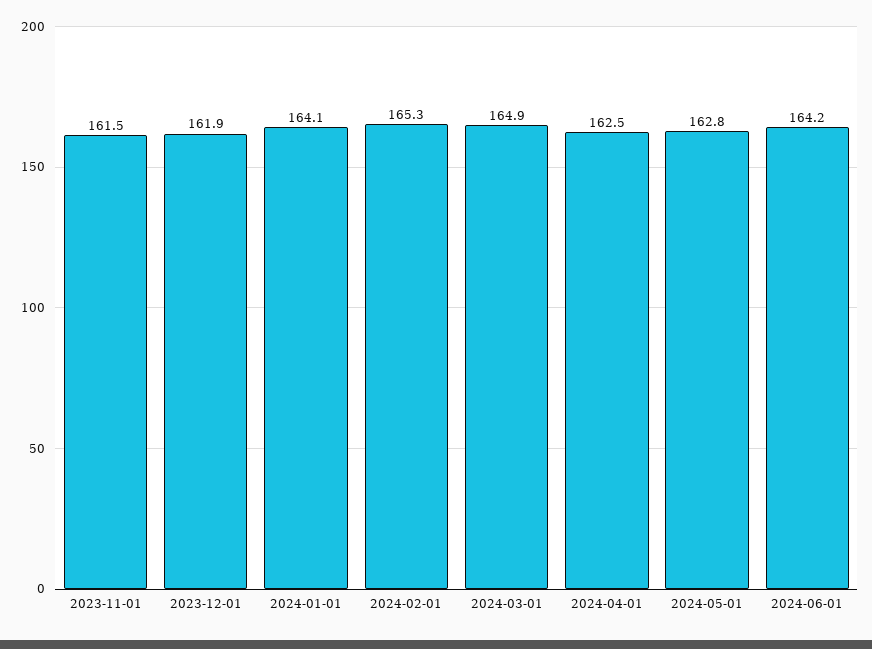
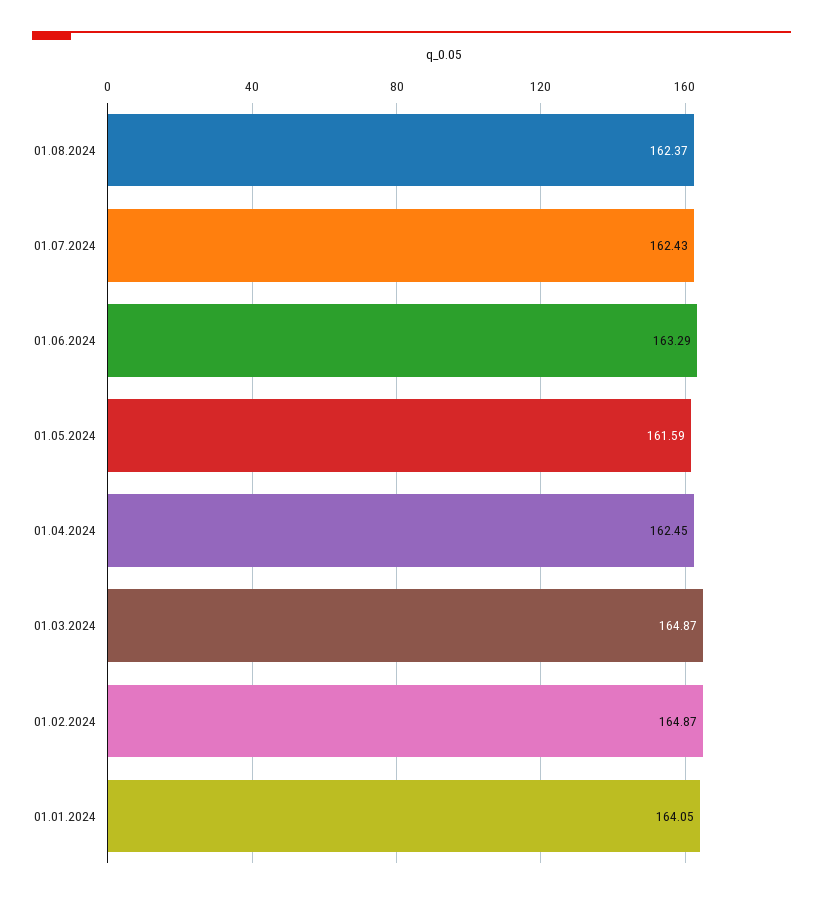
2023-11-01: 161.5 -> none
2023-12-01: 161.9 -> none
2024-02-01: 165.3 -> 164.87
2024-05-01: 162.8 -> 161.59
2024-06-01: 164.2 -> 163.29
01.08.2024: none -> 162.37
01.07.2024: none -> 162.43

